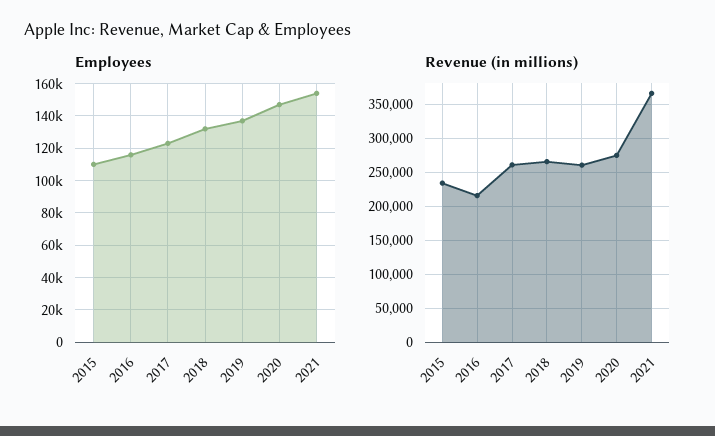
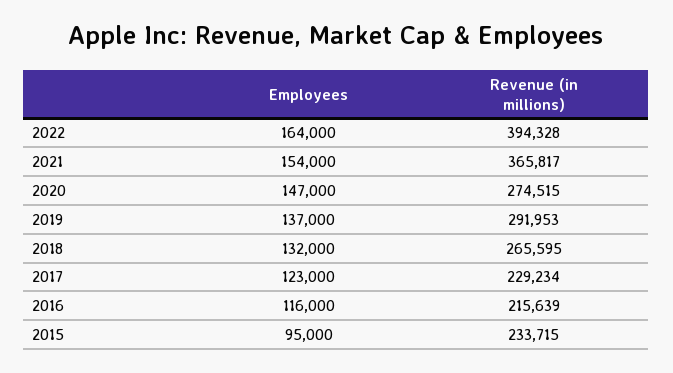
Employees, 2015: 110000 -> 95000
Revenue (in millions), 2017: 260000 -> 229234
Revenue (in millions), 2019: 260000 -> 291953
Employees, 2022: none -> 164000
Revenue (in millions), 2022: none -> 394328

